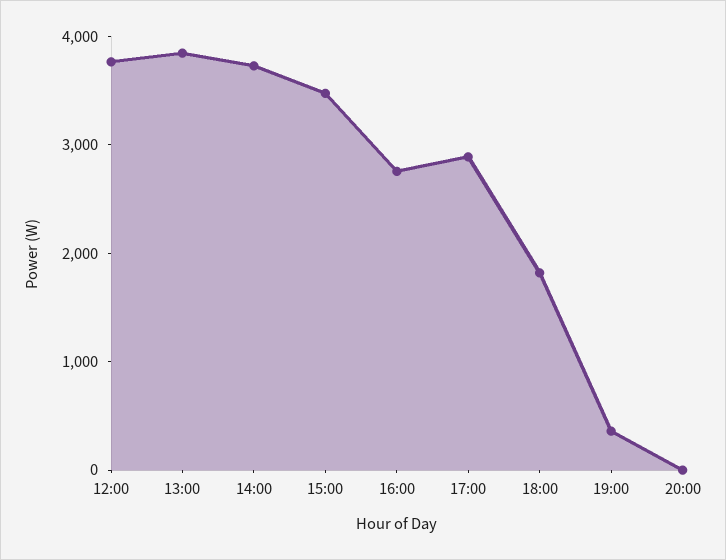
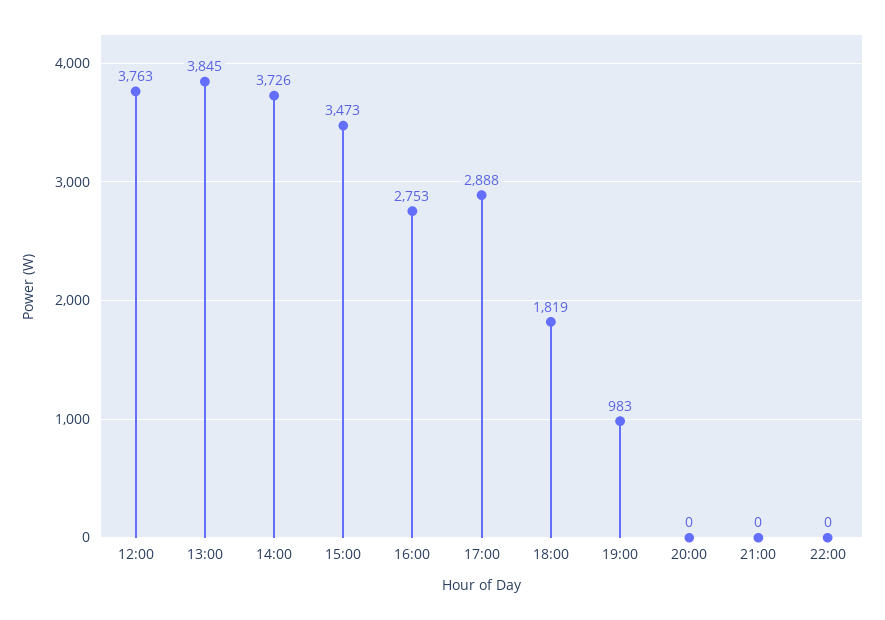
19:00: 400 -> 983
21:00: none -> 0
22:00: none -> 0

